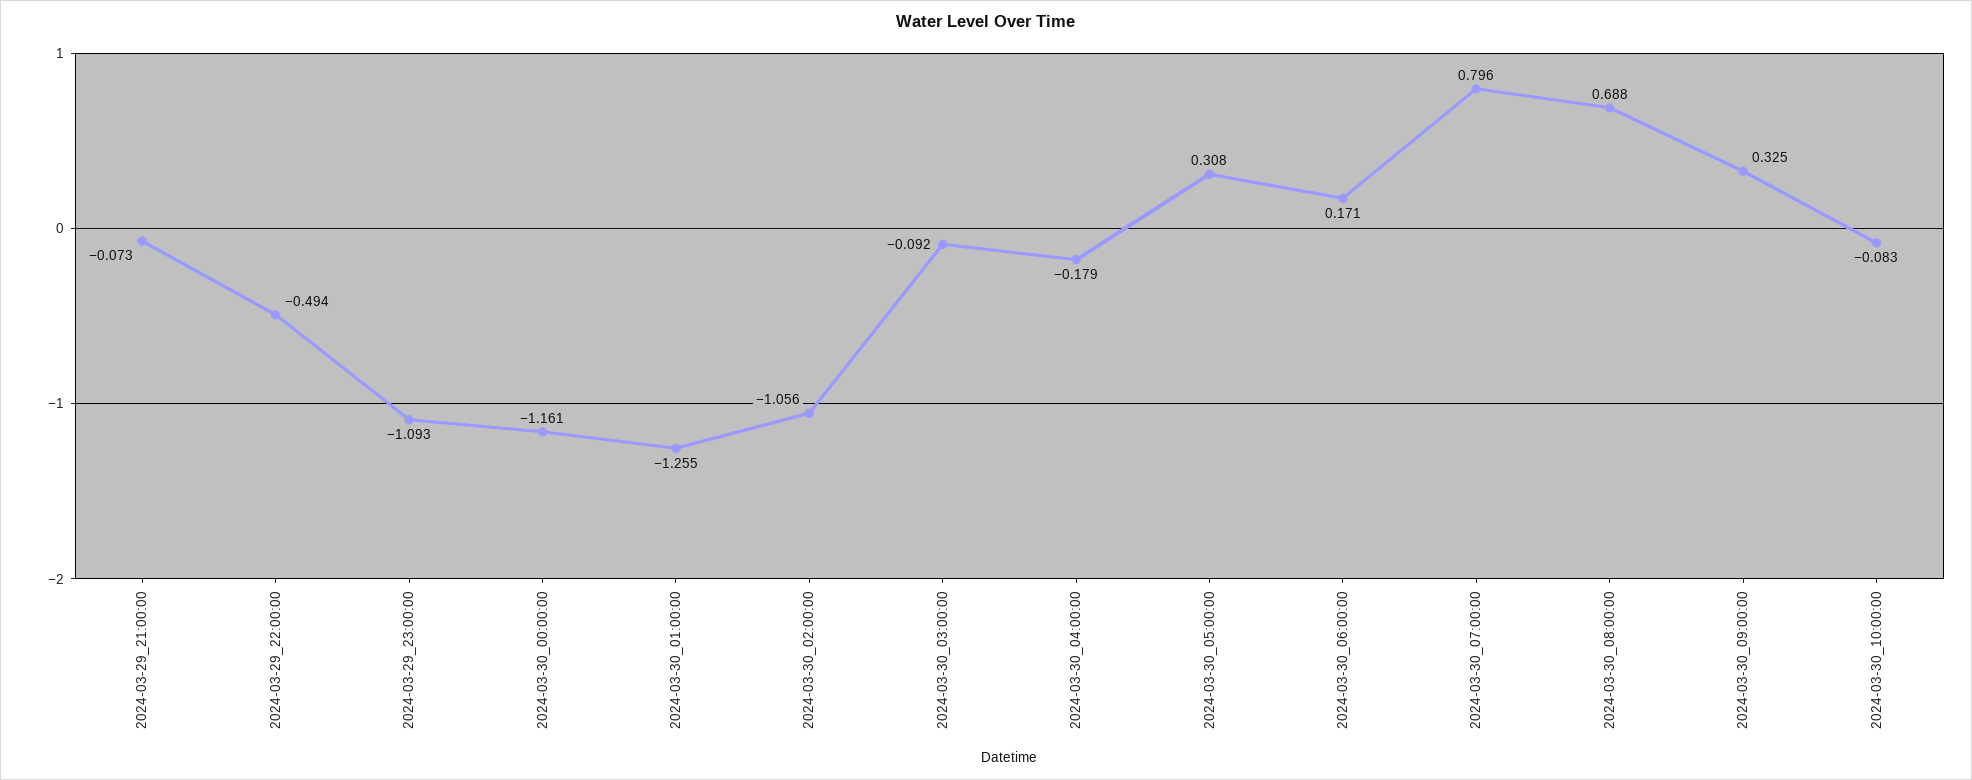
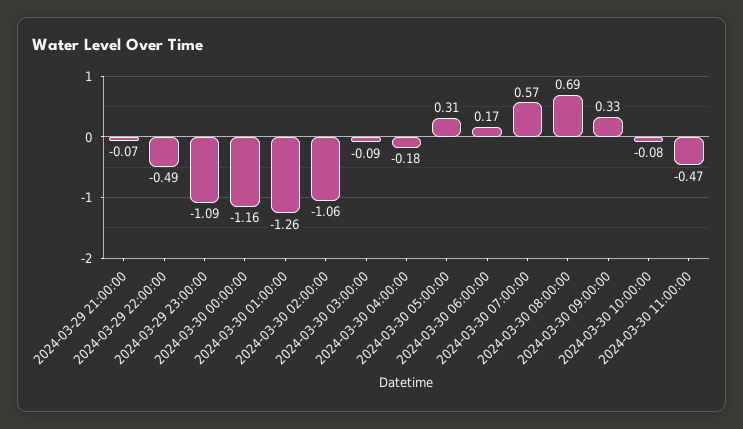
2024-03-30_07:00:00: 0.796 -> 0.57
2024-03-30 11:00:00: none -> -0.47

